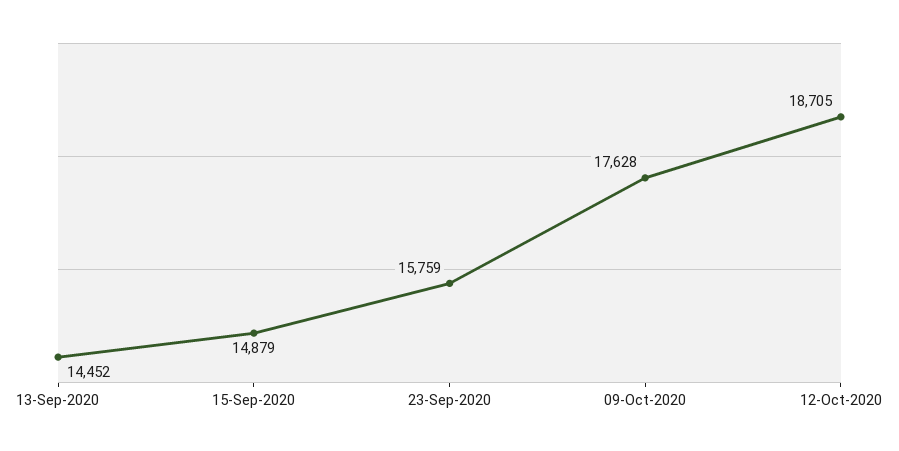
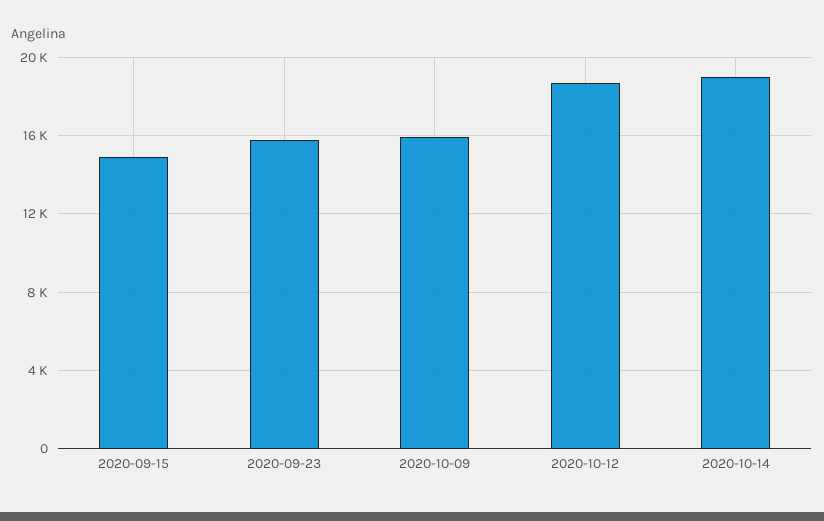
13-Sep-2020: 14452 -> none
09-Oct-2020: 17628 -> 16000
2020-10-14: none -> 19000

